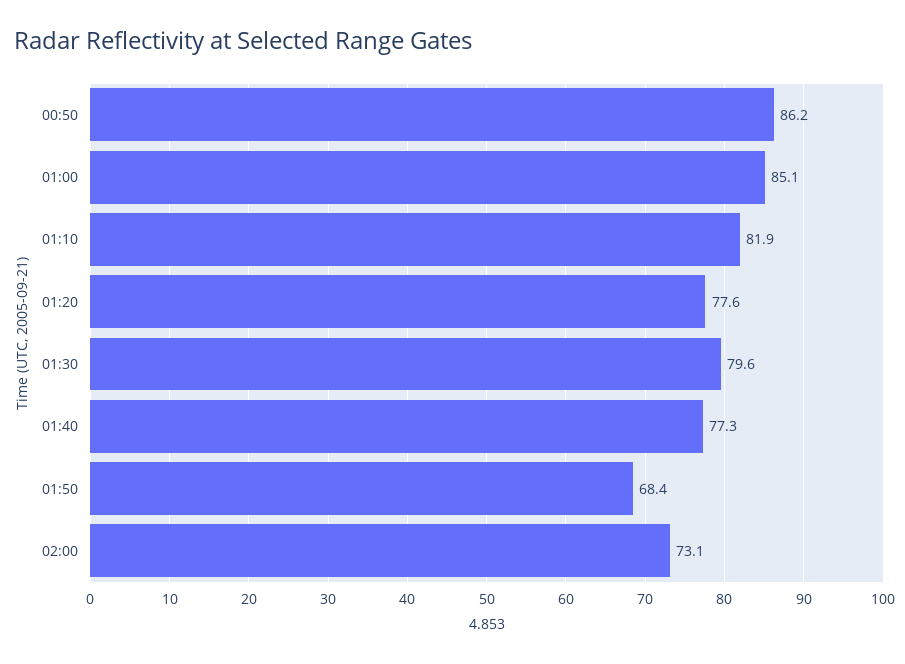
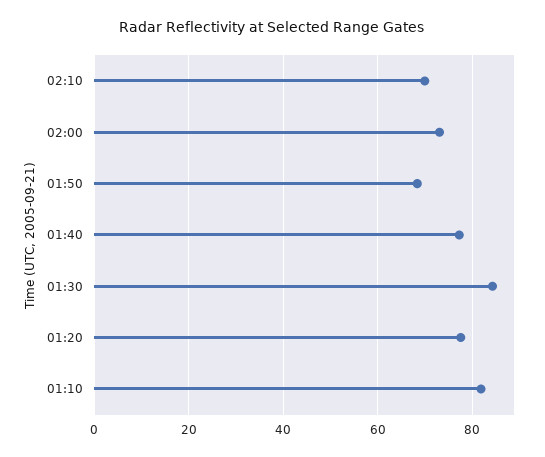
00:50: 86.2 -> none
01:00: 85.1 -> none
01:30: 79.6 -> 84
02:10: none -> 70

